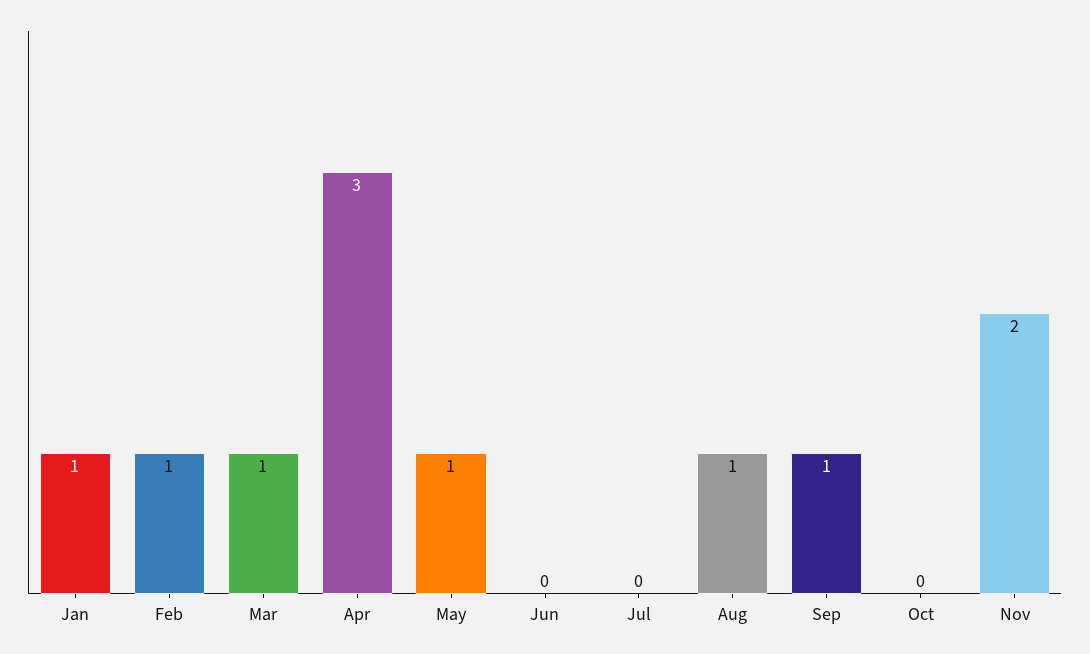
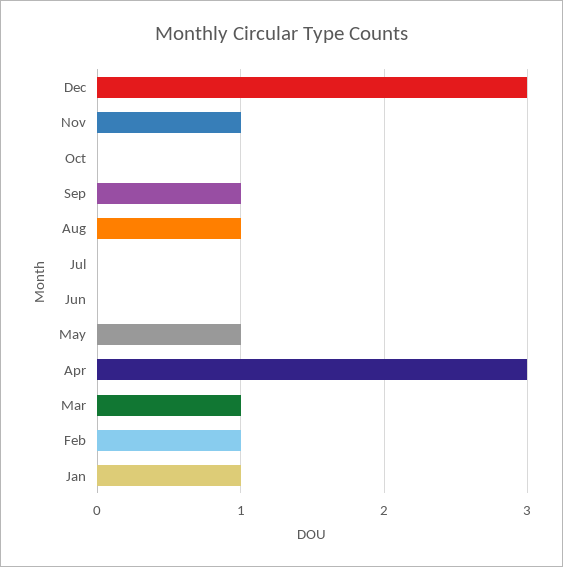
Nov: 2 -> 1
Dec: none -> 3

